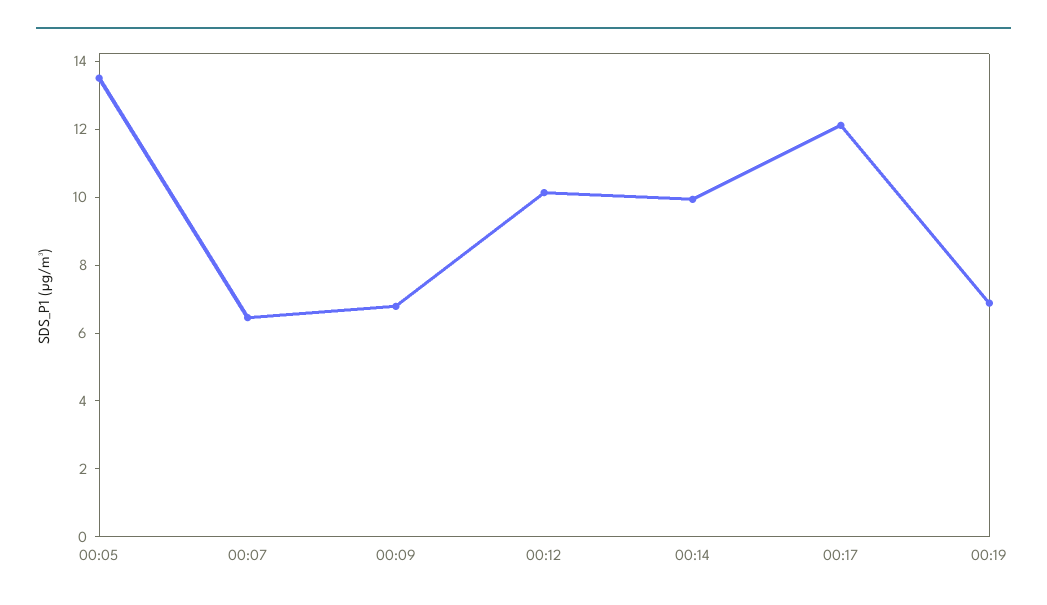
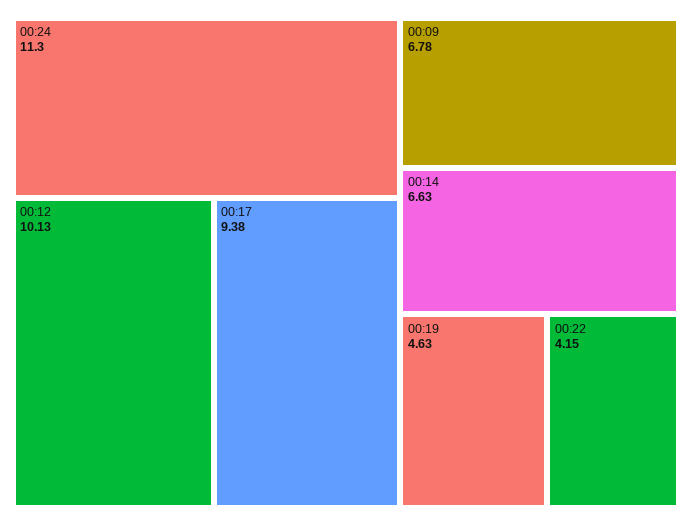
00:05: 13.5 -> none
00:07: 6.5 -> none
00:14: 10 -> 6.63
00:17: 12 -> 9.38
00:19: 7 -> 4.63
00:24: none -> 11.3
00:22: none -> 4.15

